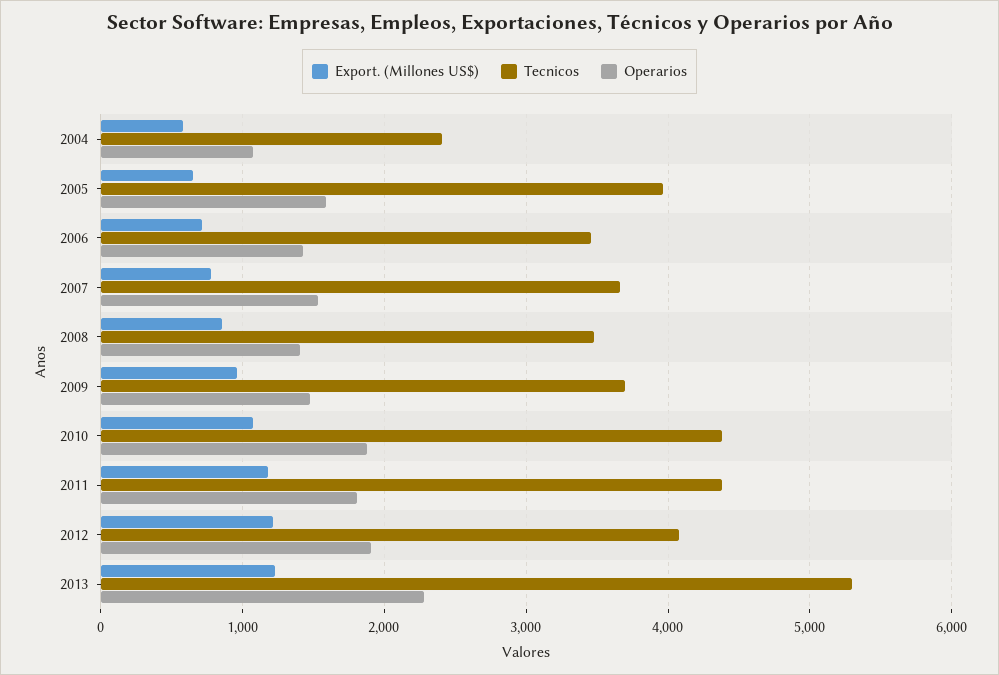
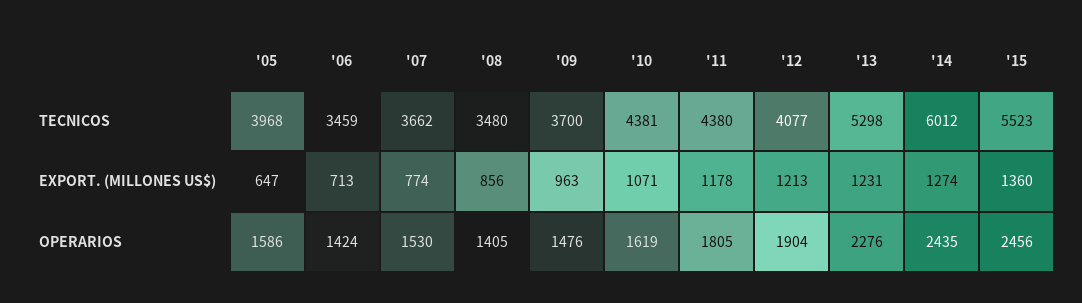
Export. (Millones US$), 2004: 600 -> none
Tecnicos, 2004: 2400 -> none
Operarios, 2004: 1100 -> none
Operarios, 2010: 1900 -> 1619
Tecnicos, '14: none -> 6012
Tecnicos, '15: none -> 5523
Export. (Millones US$), '14: none -> 1274
Export. (Millones US$), '15: none -> 1360
Operarios, '14: none -> 2435
Operarios, '15: none -> 2456

